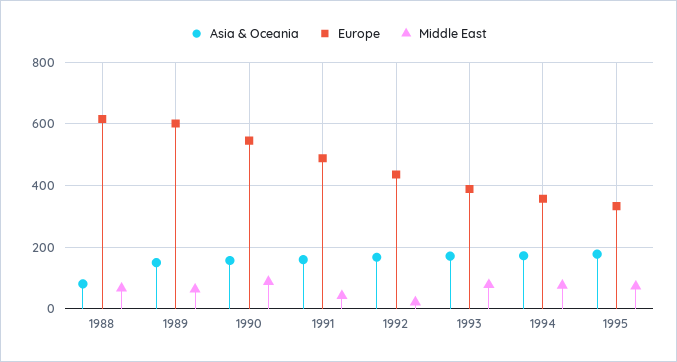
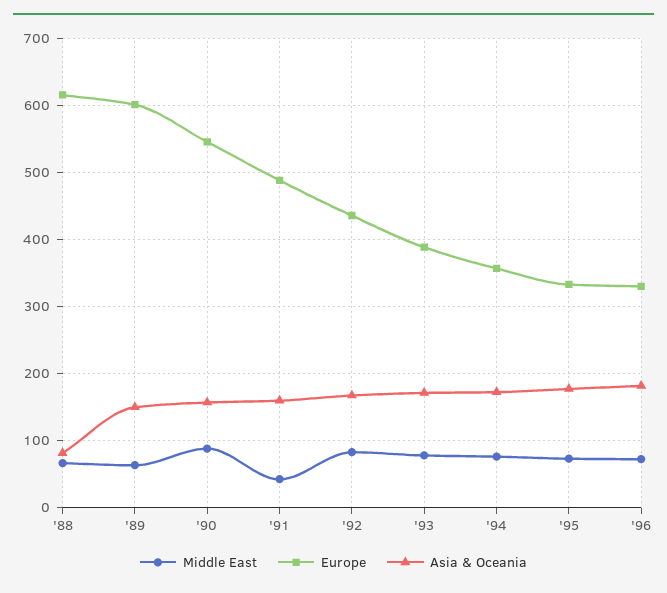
Middle East, 1992: 20 -> 80
Middle East, '96: none -> 70
Europe, '96: none -> 330
Asia & Oceania, '96: none -> 180

